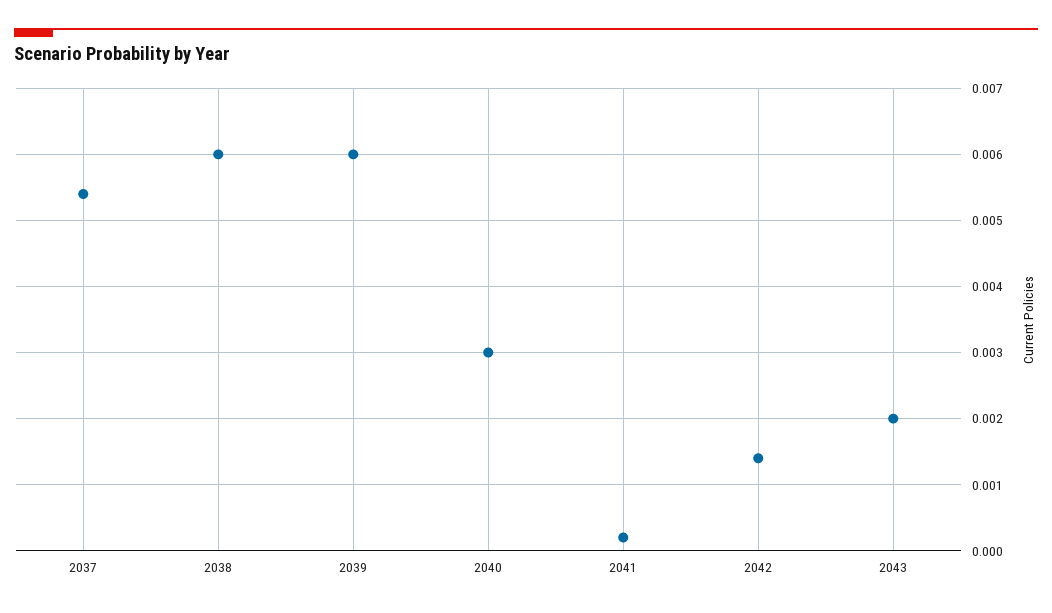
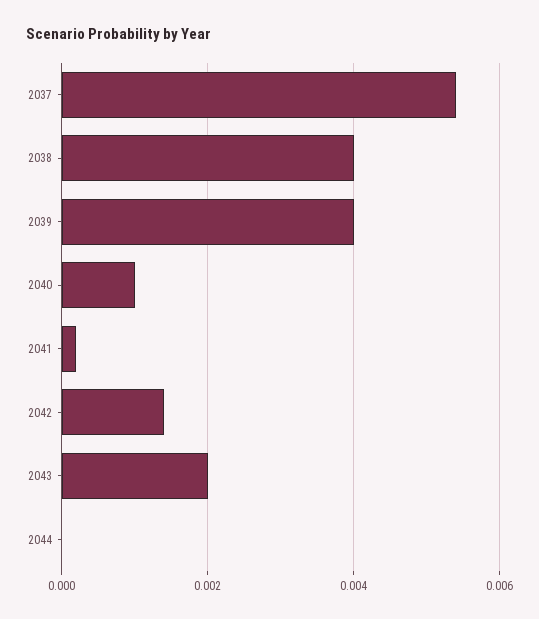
2038: 0.006 -> 0.004
2039: 0.006 -> 0.004
2040: 0.003 -> 0.001
2044: none -> 0

